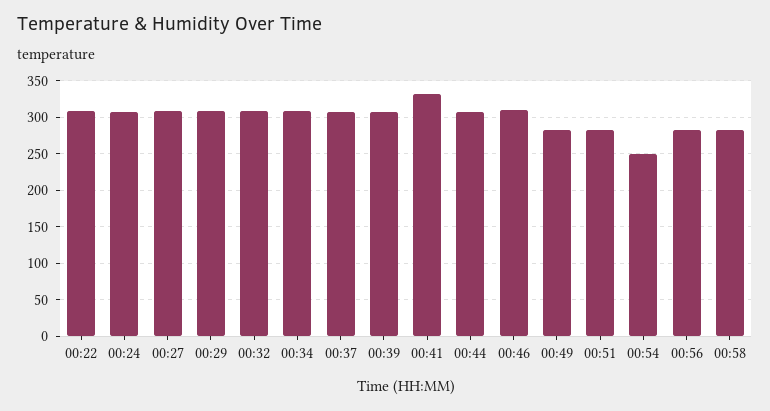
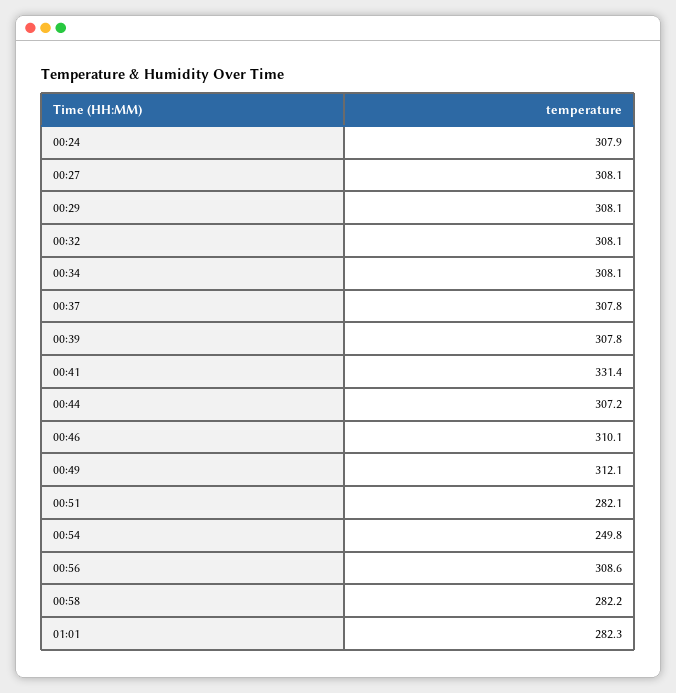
00:22: 310 -> none
00:49: 280 -> 312.1
00:56: 280 -> 308.6
01:01: none -> 282.3

